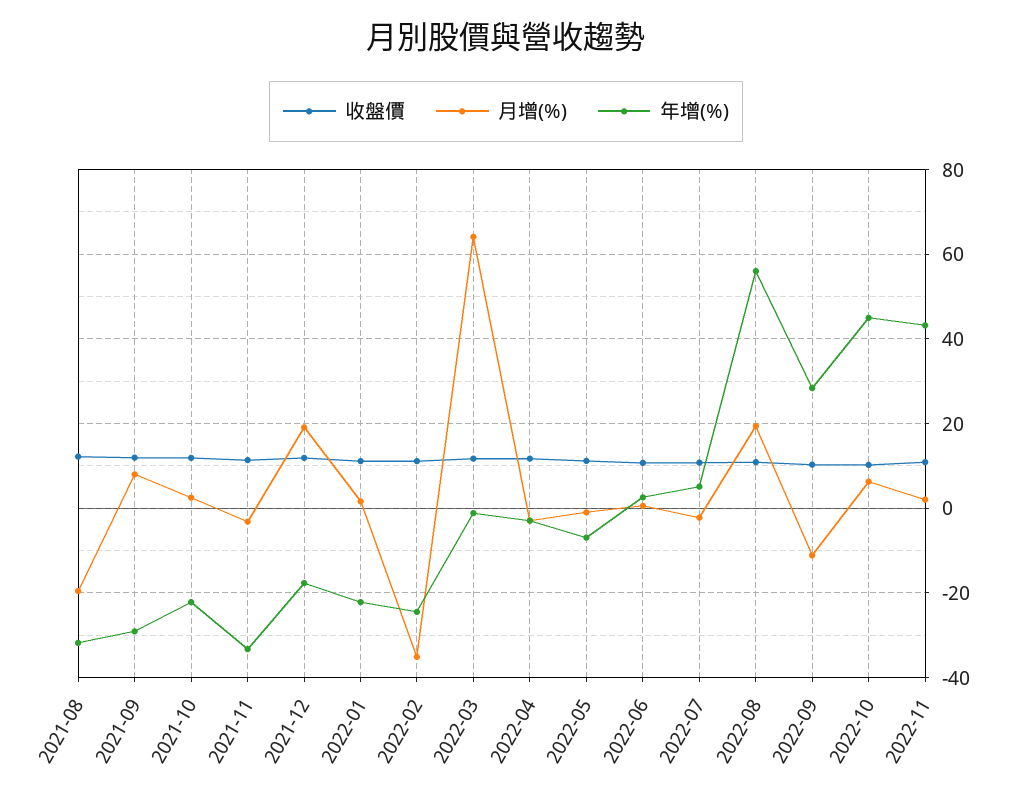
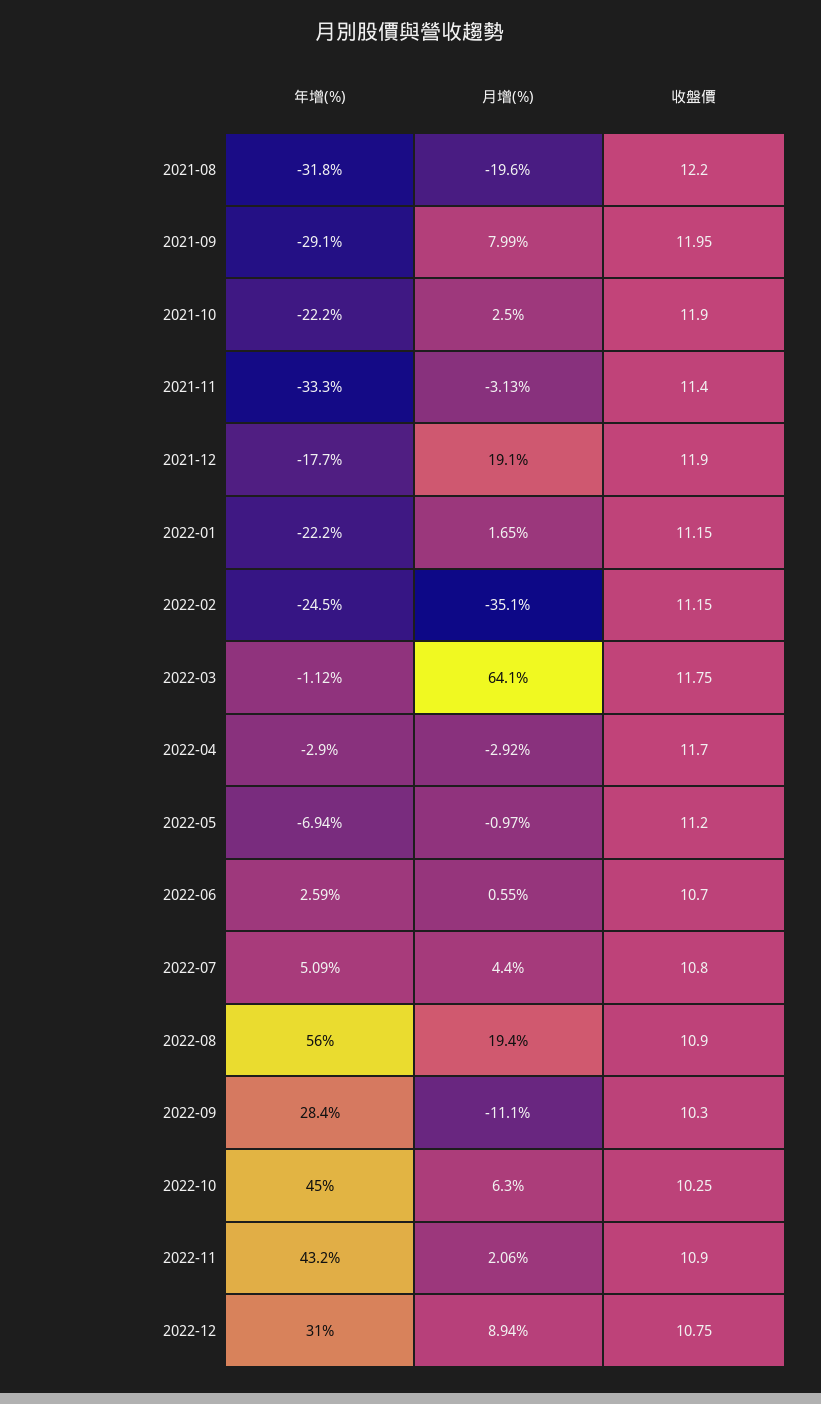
月增(%), 2022-07: -2 -> 4.4
年增(%), 2022-12: none -> 31
月增(%), 2022-12: none -> 8.94
收盤價, 2022-12: none -> 10.75

